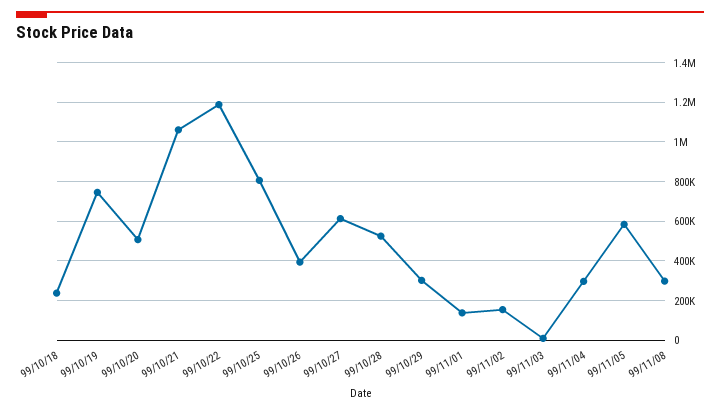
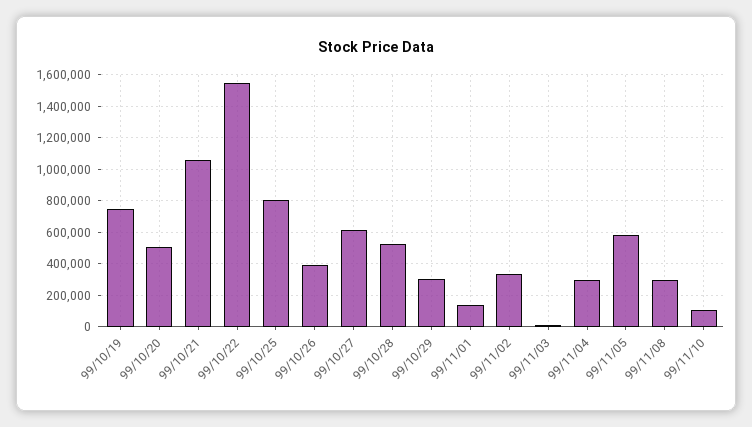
99/10/18: 250000 -> none
99/10/22: 1200000 -> 1550000
99/11/02: 150000 -> 350000
99/11/10: none -> 100000

